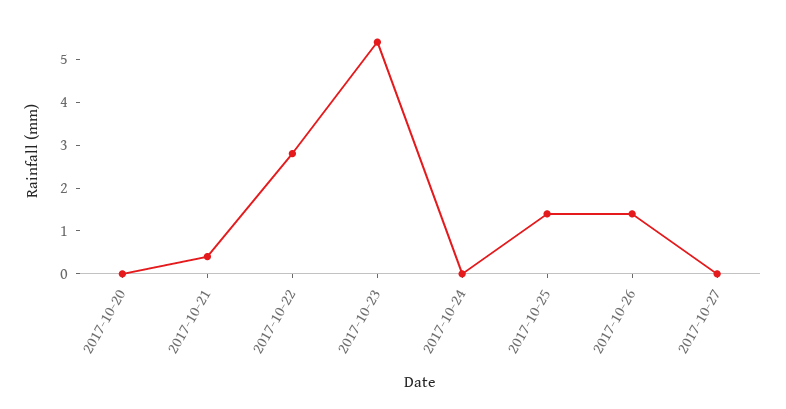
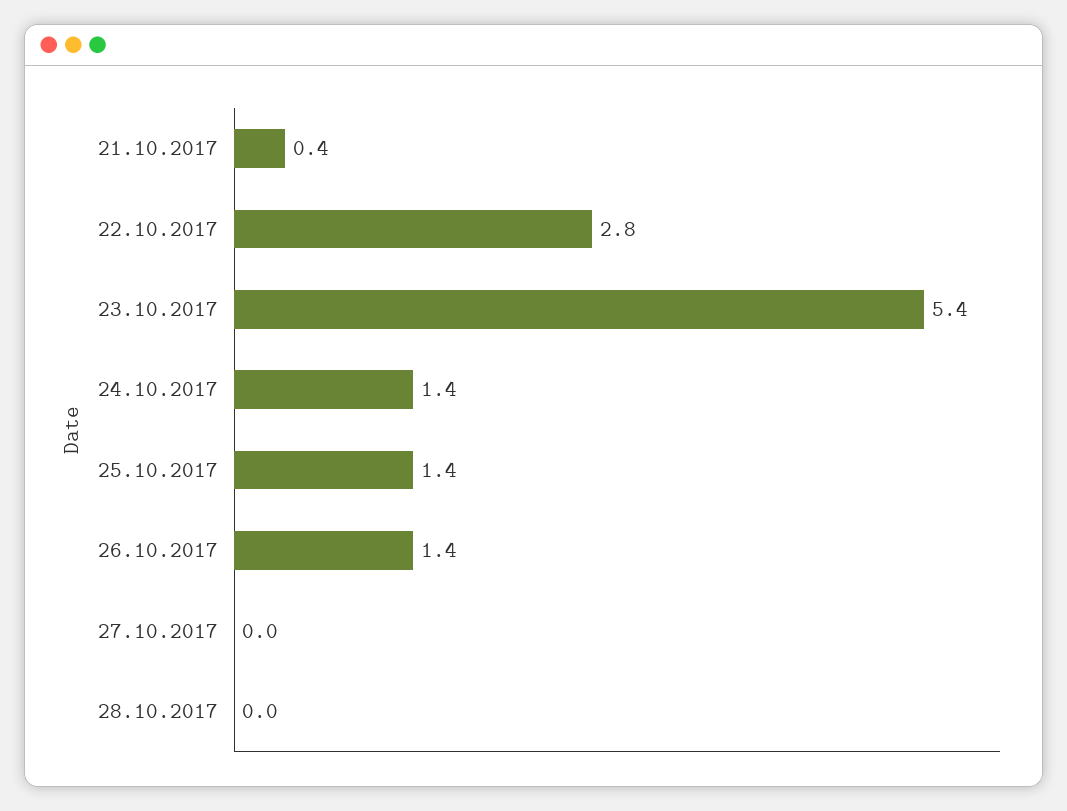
2017-10-20: 0 -> none
2017-10-24: 0 -> 1.4
28.10.2017: none -> 0

